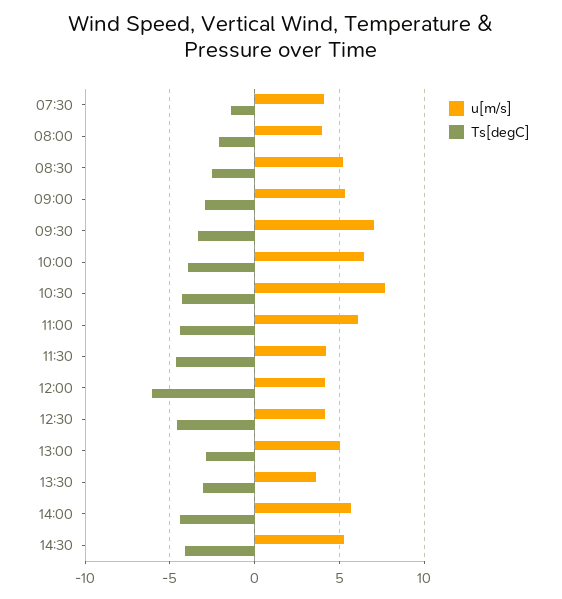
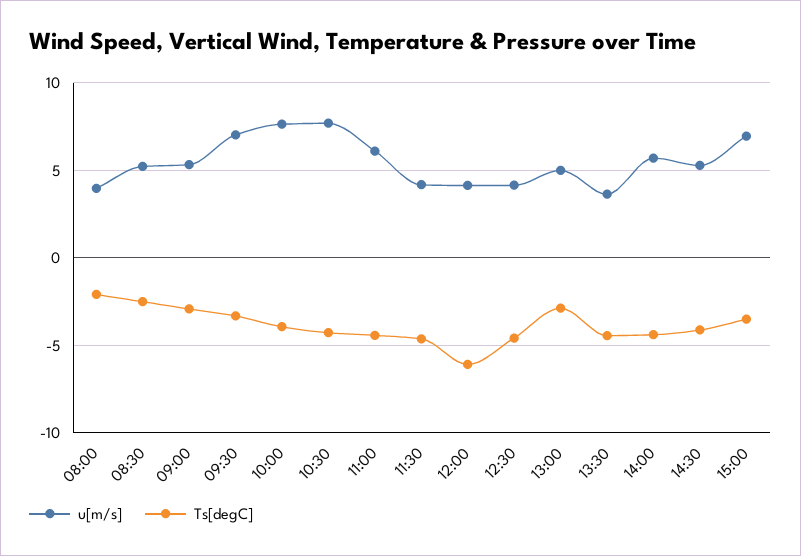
u[m/s], 07:30: 4 -> none
Ts[degC], 07:30: -1.5 -> none
u[m/s], 10:00: 6.5 -> 7.5
Ts[degC], 13:30: -3 -> -4.5
u[m/s], 15:00: none -> 7
Ts[degC], 15:00: none -> -3.5

